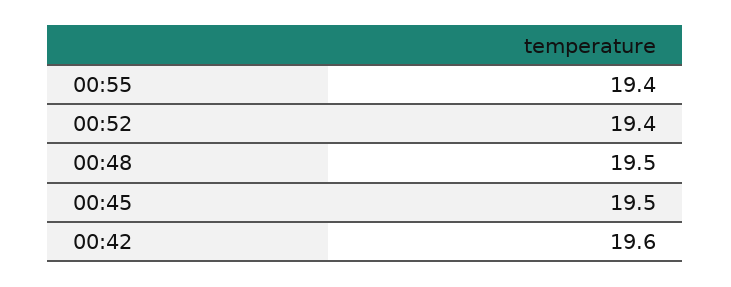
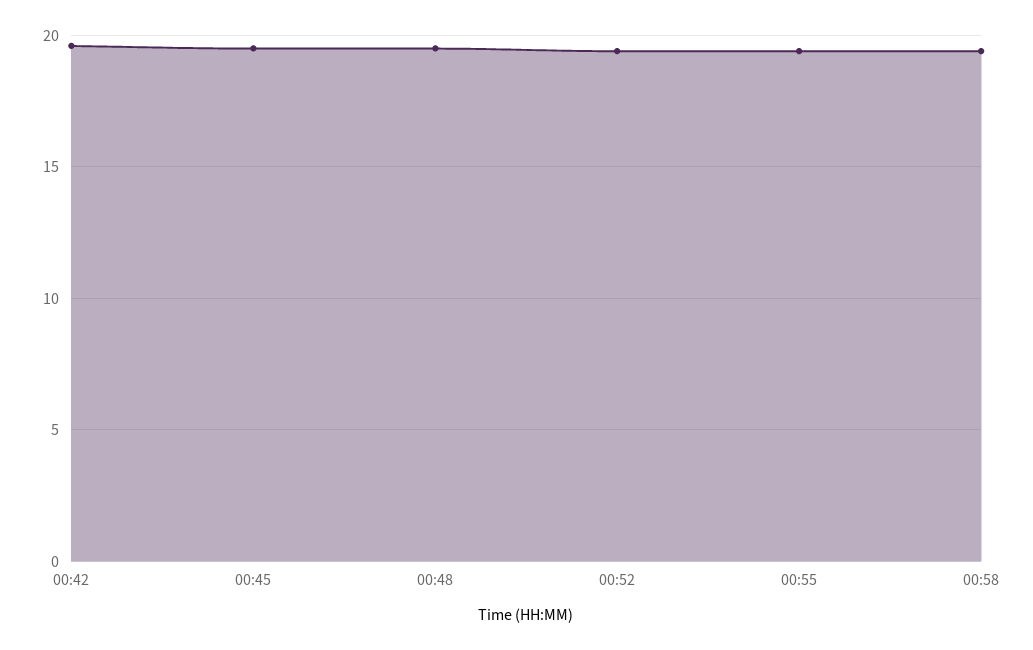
00:58: none -> 19.5

